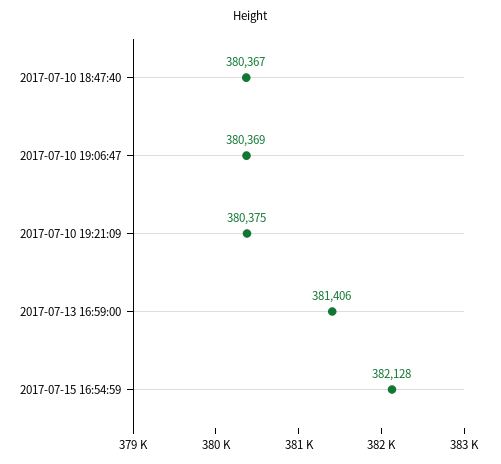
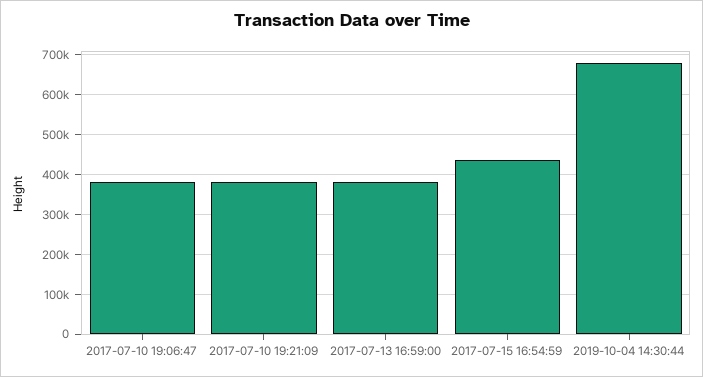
2017-07-10 18:47:40: 380367 -> none
2017-07-15 16:54:59: 382128 -> 440000
2019-10-04 14:30:44: none -> 680000

